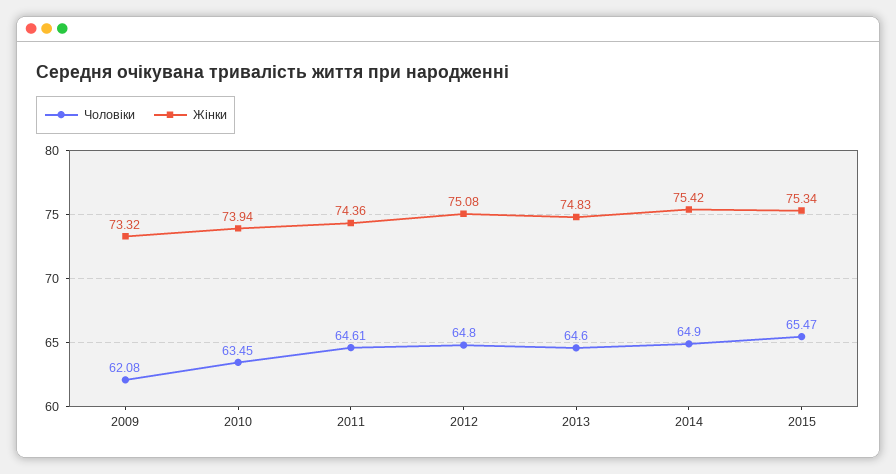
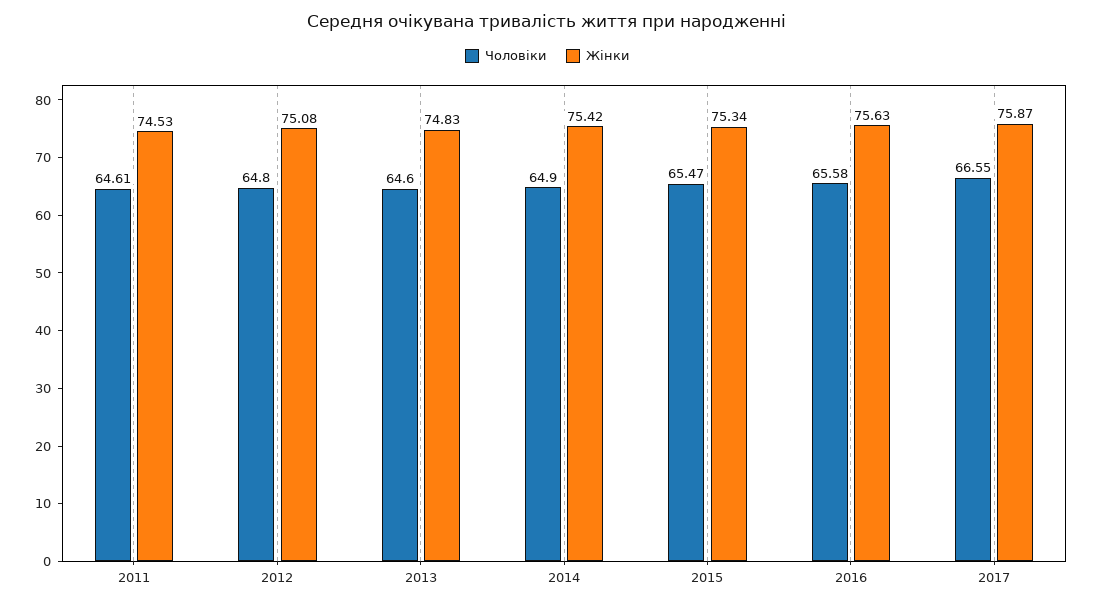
Чоловіки, 2009: 62.08 -> none
Жінки, 2009: 73.32 -> none
Чоловіки, 2010: 63.45 -> none
Жінки, 2010: 73.94 -> none
Жінки, 2011: 74.36 -> 74.53
Чоловіки, 2016: none -> 65.58
Жінки, 2016: none -> 75.63
Чоловіки, 2017: none -> 66.55
Жінки, 2017: none -> 75.87

